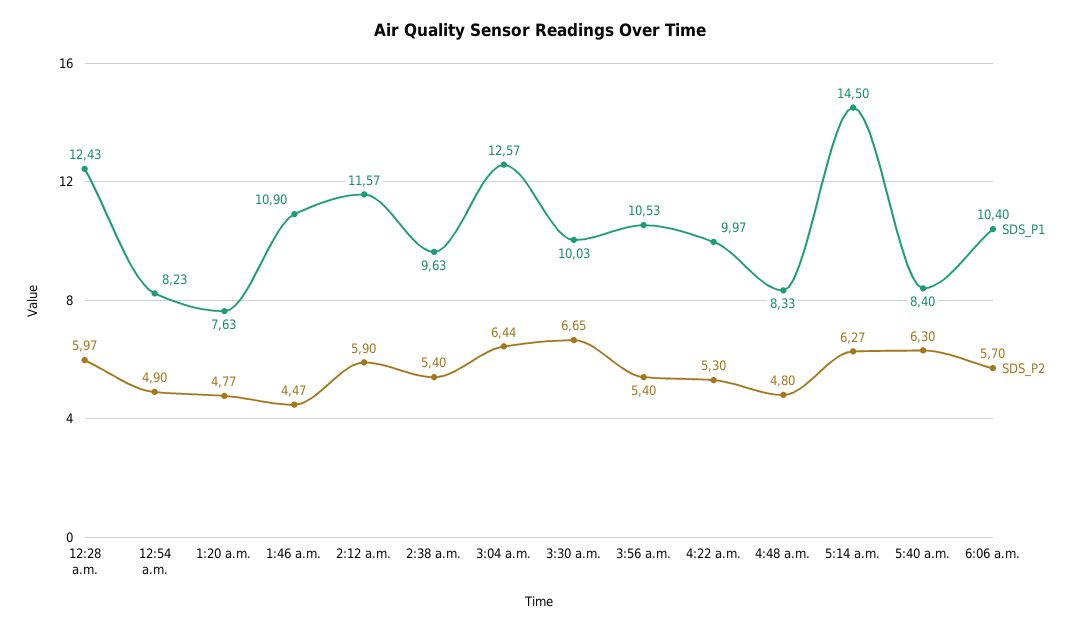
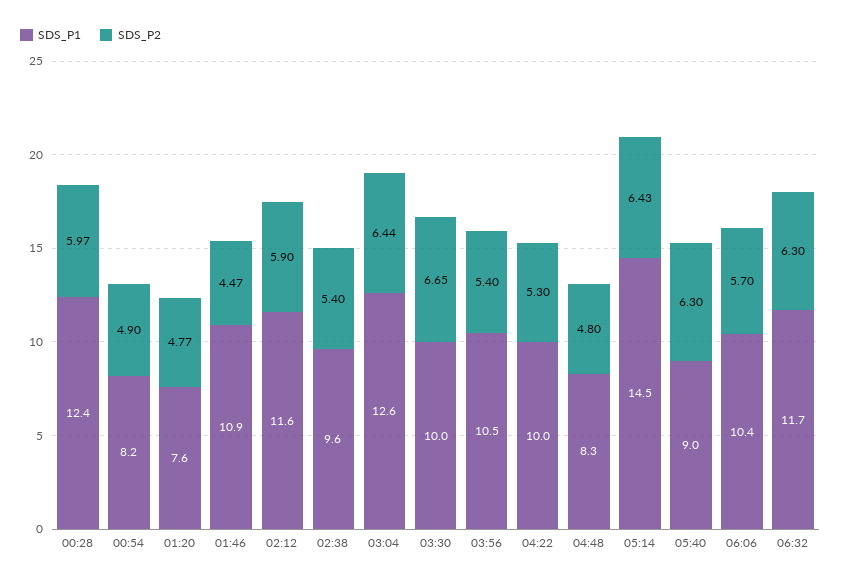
SDS_P2, 5:14 a.m.: 6.27 -> 6.43
SDS_P1, 5:40 a.m.: 8.4 -> 9
SDS_P1, 06:32: none -> 11.7
SDS_P2, 06:32: none -> 6.3

